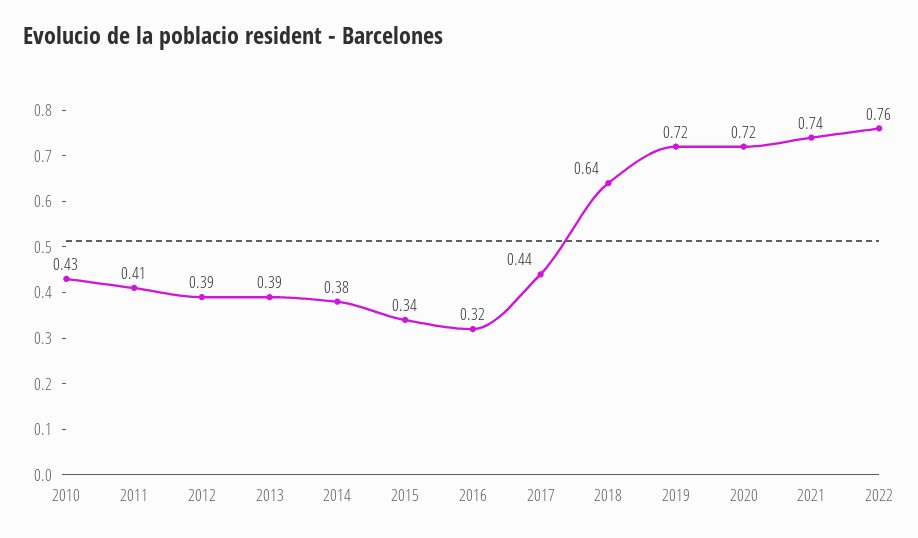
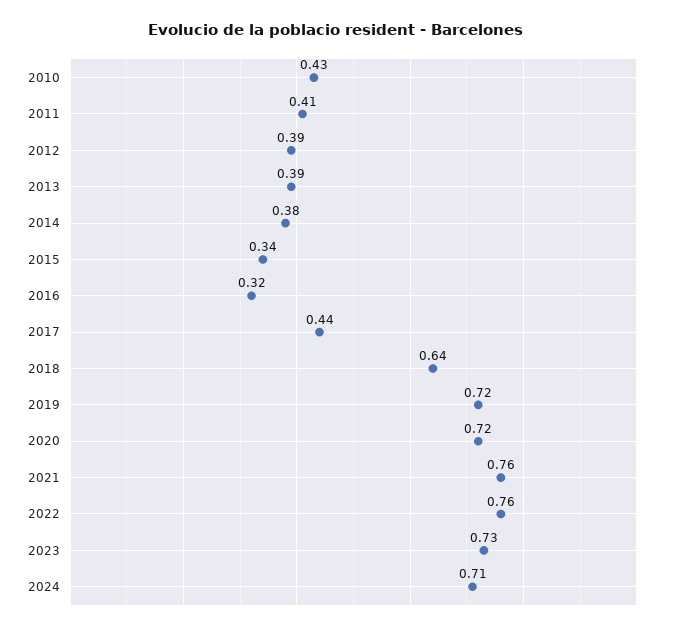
2021: 0.74 -> 0.76
2023: none -> 0.73
2024: none -> 0.71

